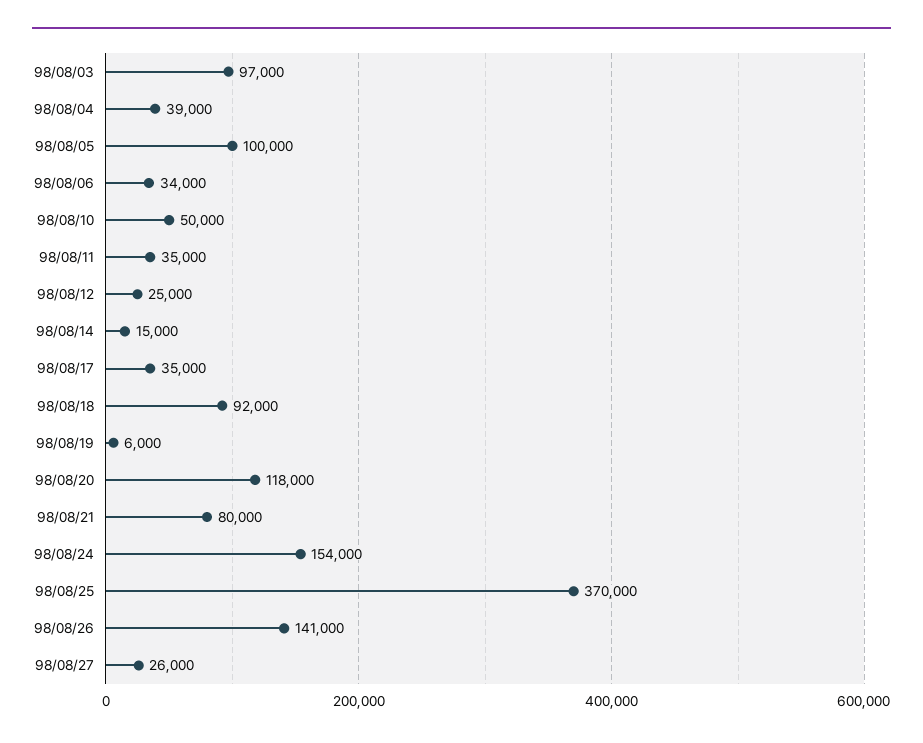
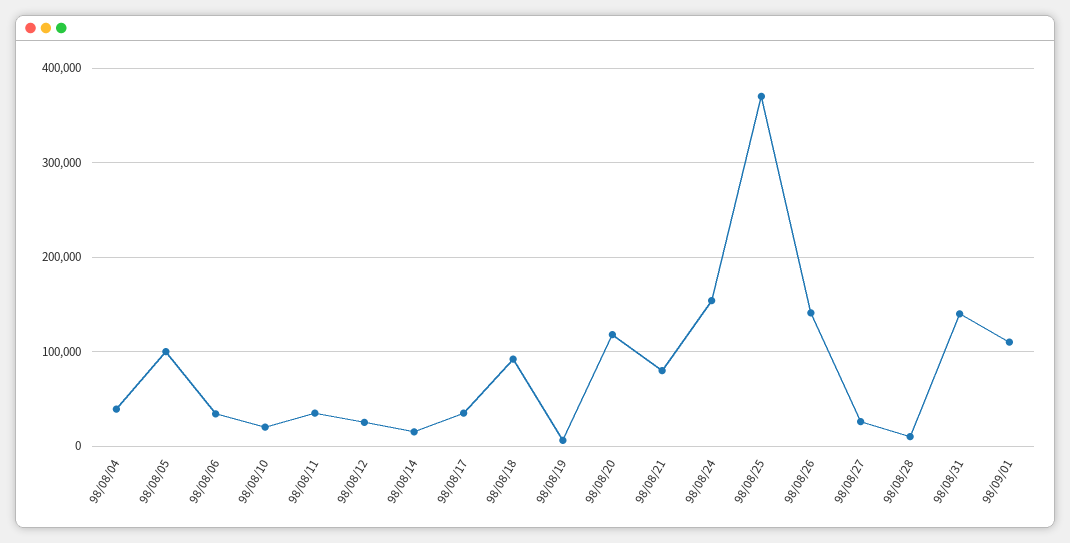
98/08/03: 97000 -> none
98/08/10: 50000 -> 20000
98/08/28: none -> 10000
98/08/31: none -> 140000
98/09/01: none -> 110000

